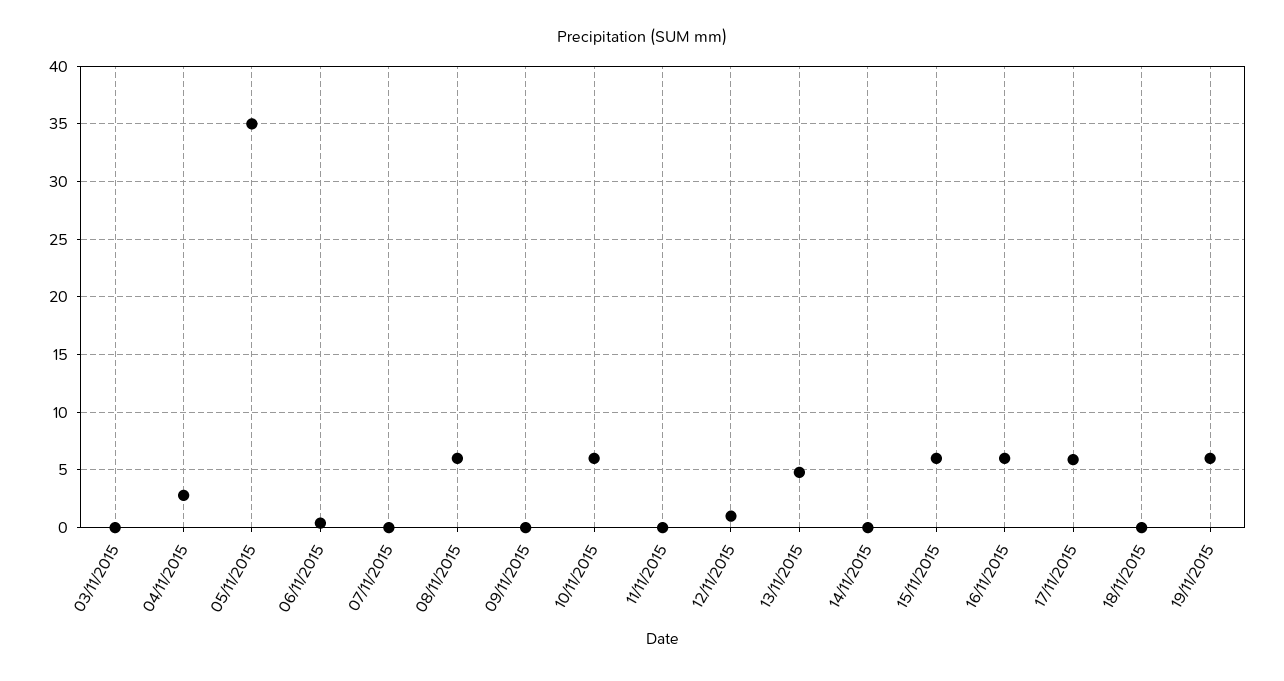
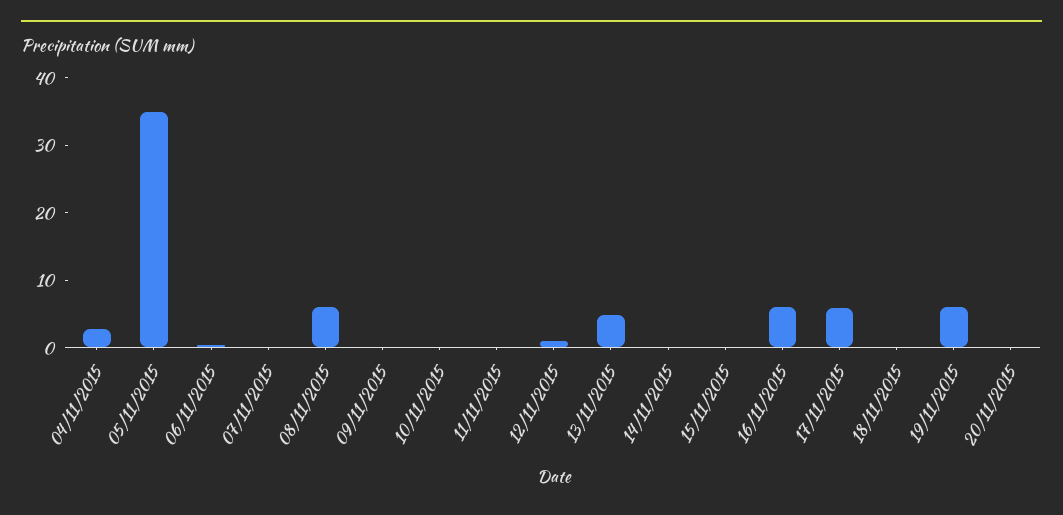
03/11/2015: 0 -> none
10/11/2015: 6 -> 0
15/11/2015: 6 -> 0
20/11/2015: none -> 0

